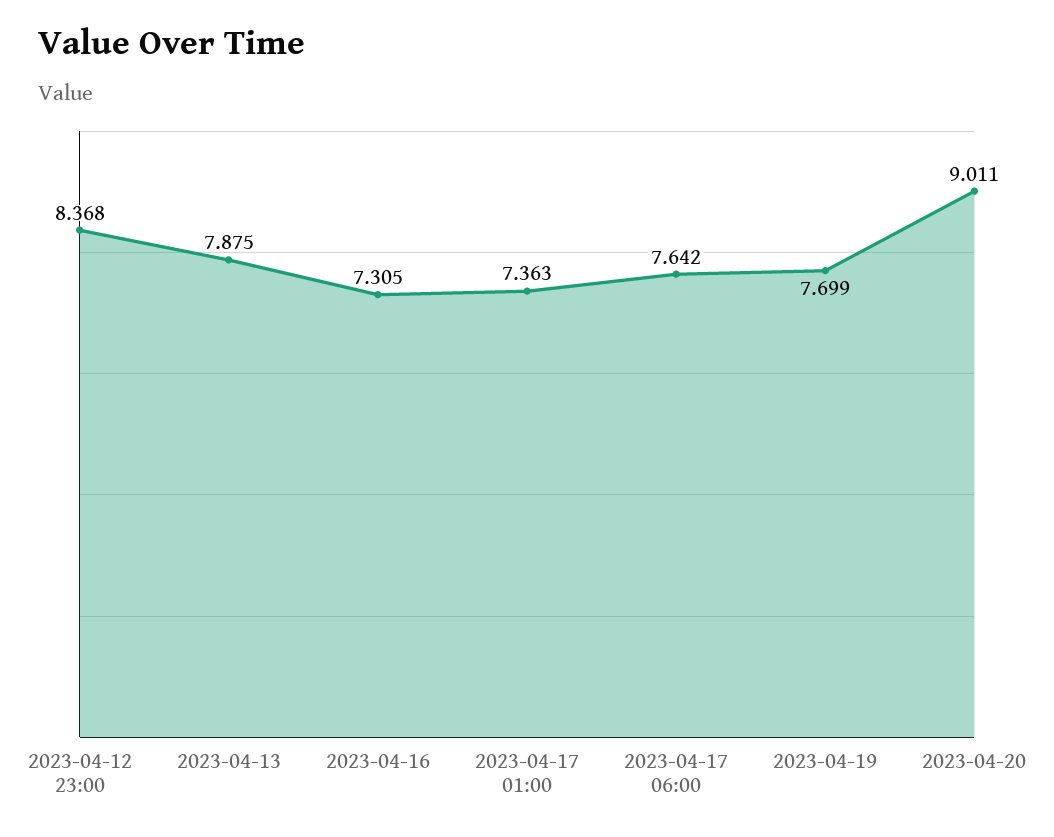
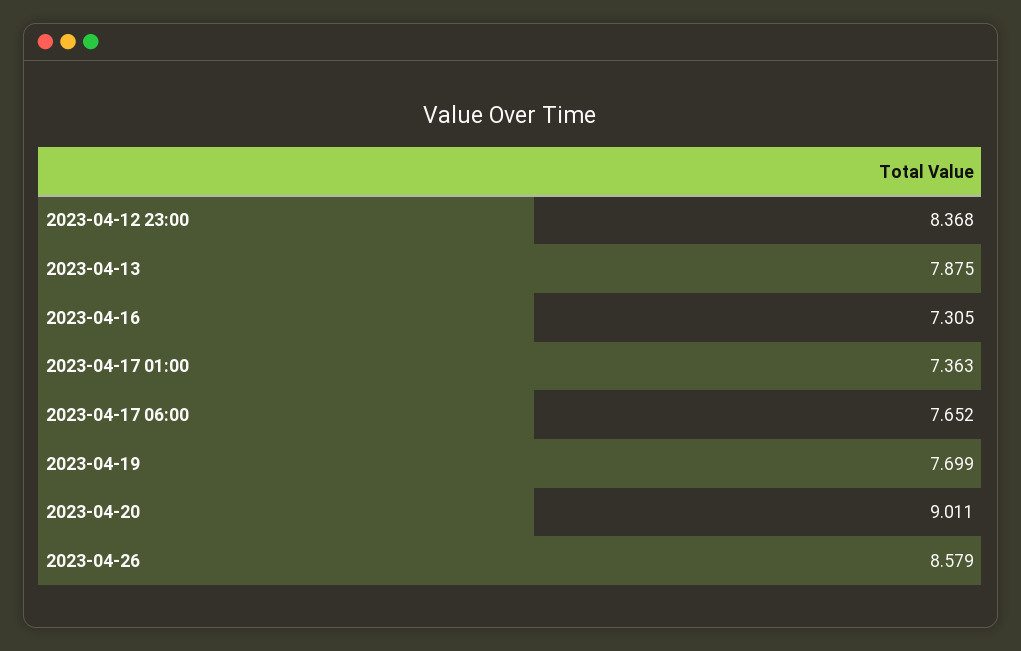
2023-04-17 06:00: 7.642 -> 7.652
2023-04-26: none -> 8.579

